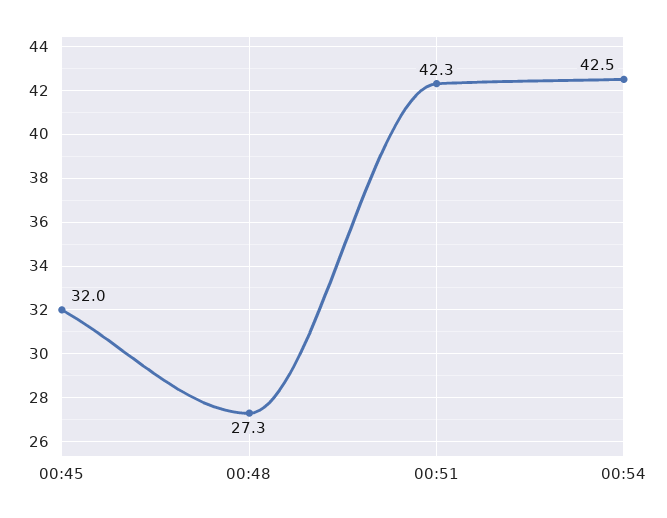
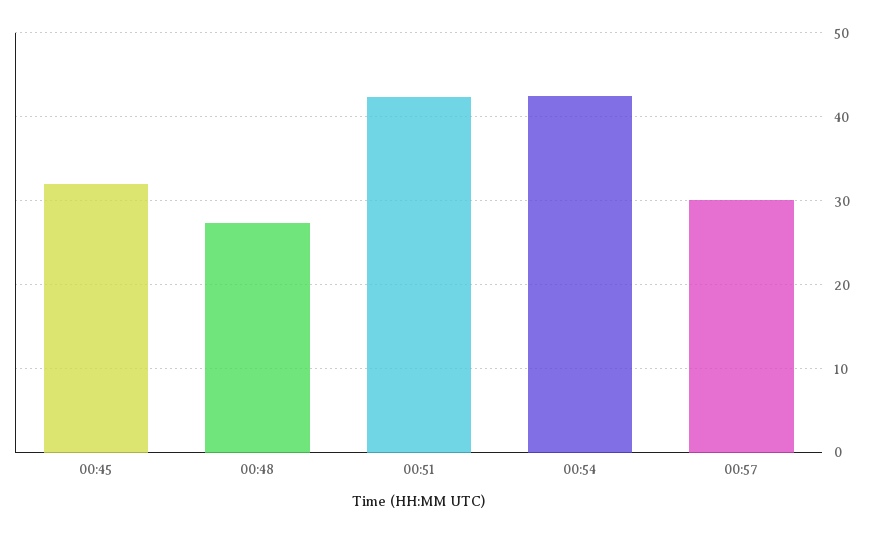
00:57: none -> 30

